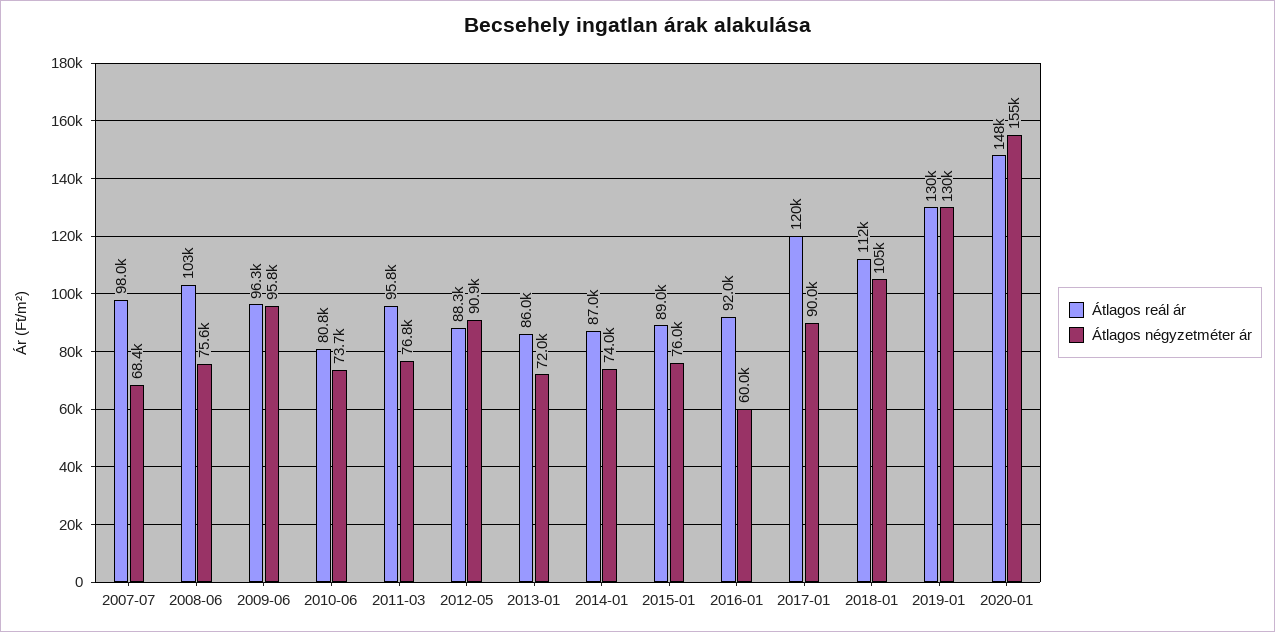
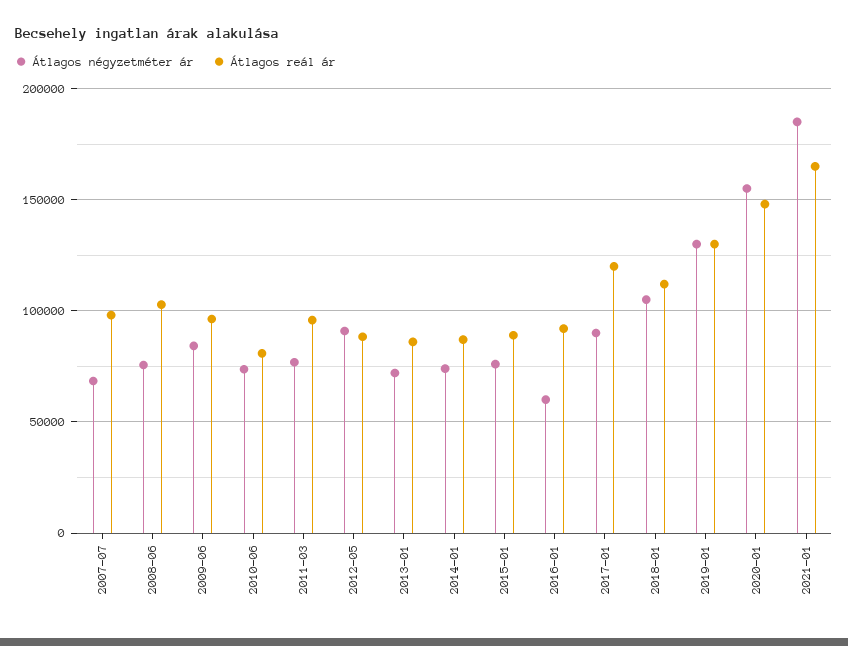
Átlagos négyzetméter ár, 2009-06: 95800 -> 85000
Átlagos négyzetméter ár, 2021-01: none -> 185000
Átlagos reál ár, 2021-01: none -> 165000

